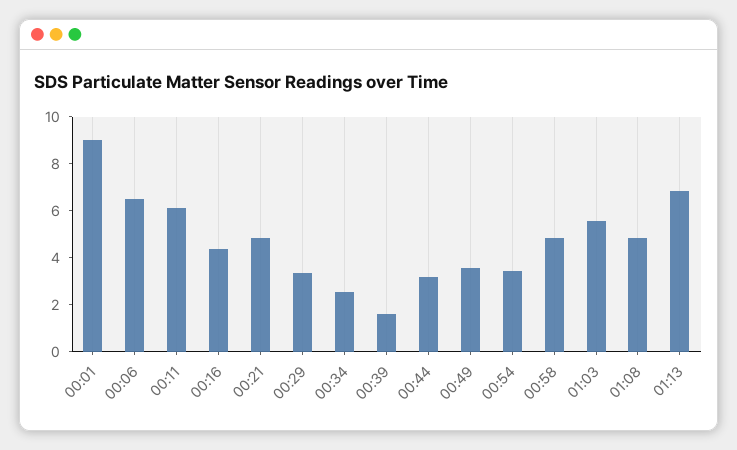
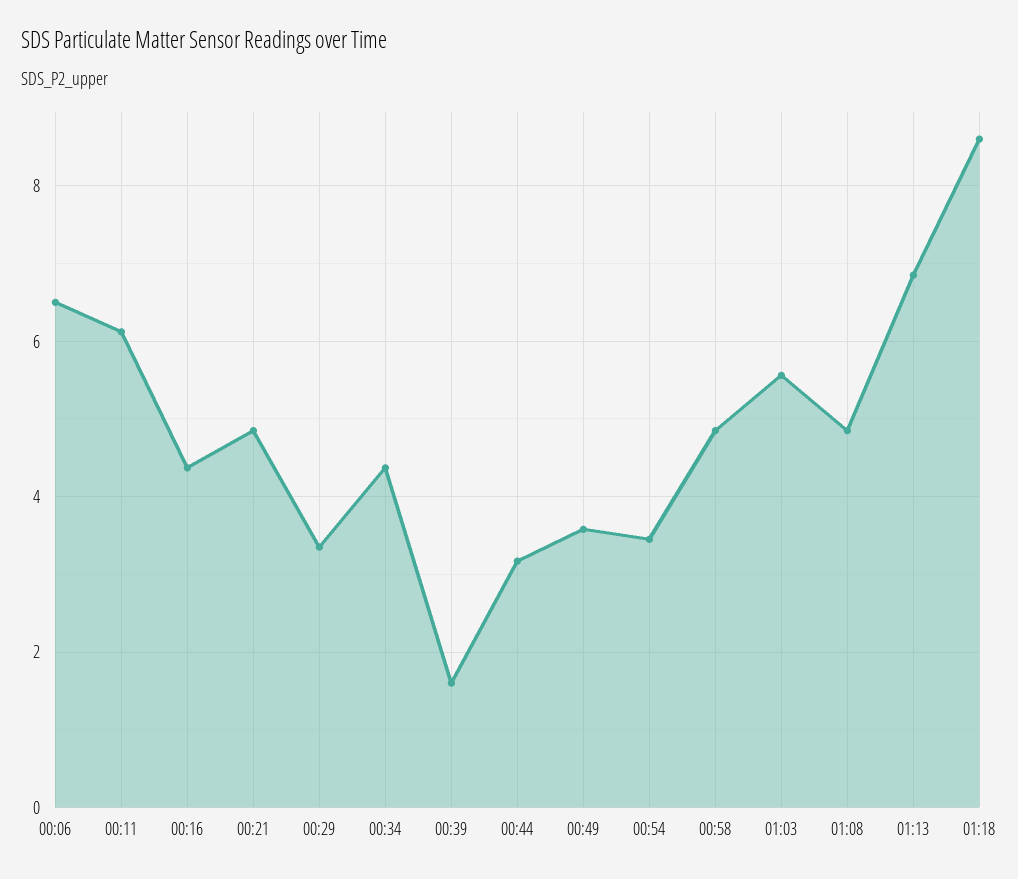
00:01: 9 -> none
00:34: 2.5 -> 4.4
01:18: none -> 8.6

